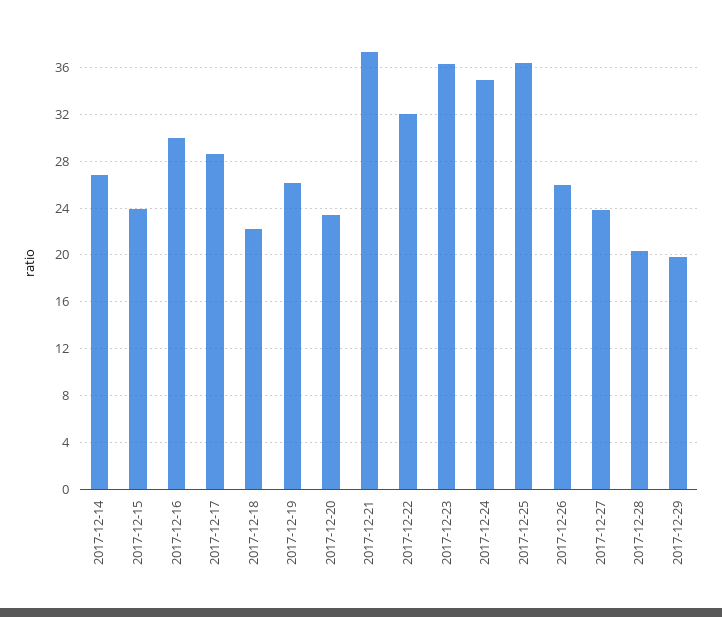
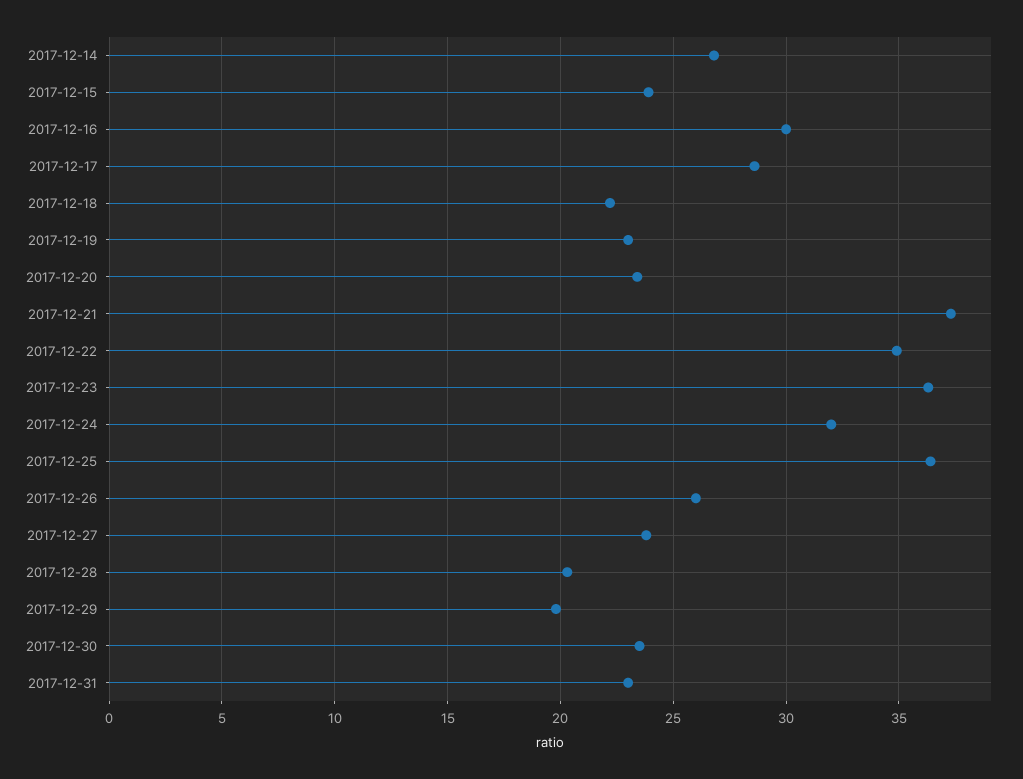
2017-12-19: 26 -> 23
2017-12-22: 32 -> 35
2017-12-24: 35 -> 32
2017-12-30: none -> 23.5
2017-12-31: none -> 23

